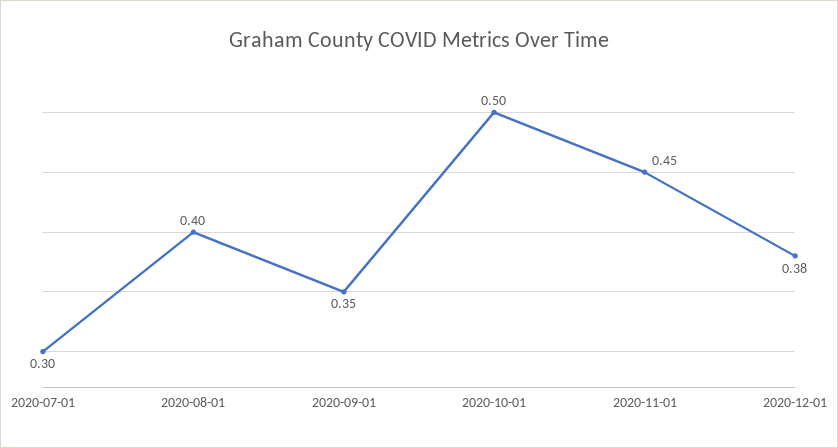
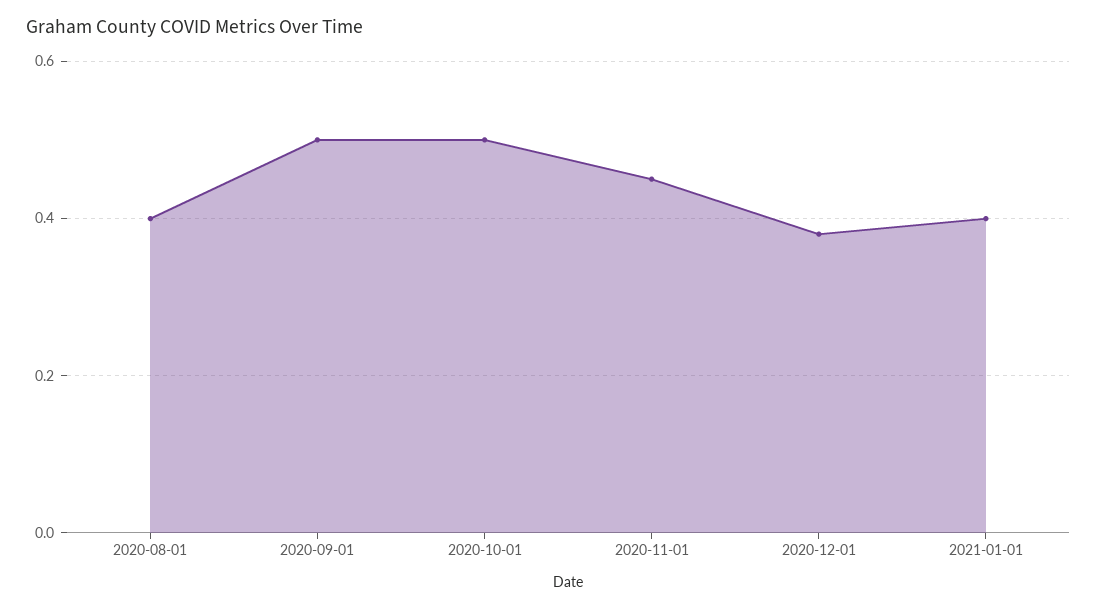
2020-07-01: 0.3 -> none
2020-09-01: 0.35 -> 0.5
2021-01-01: none -> 0.4

